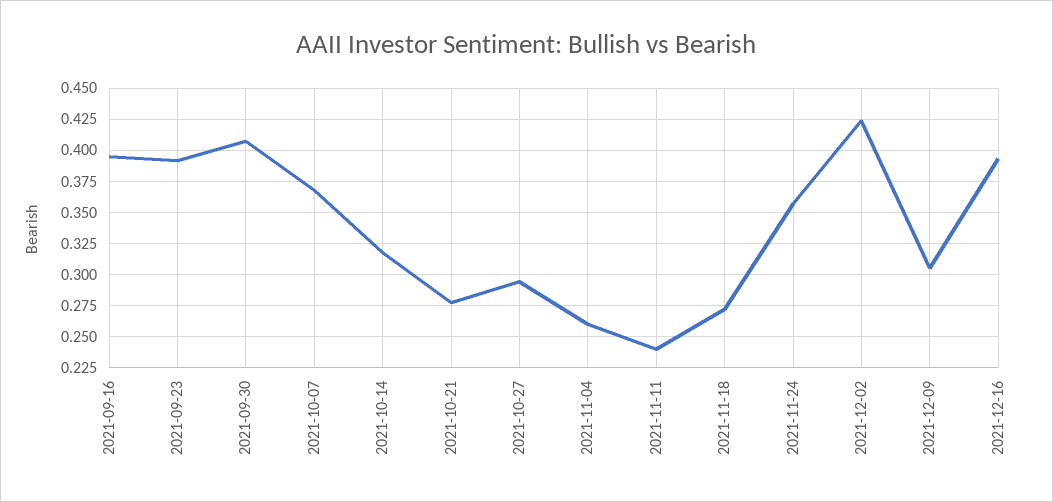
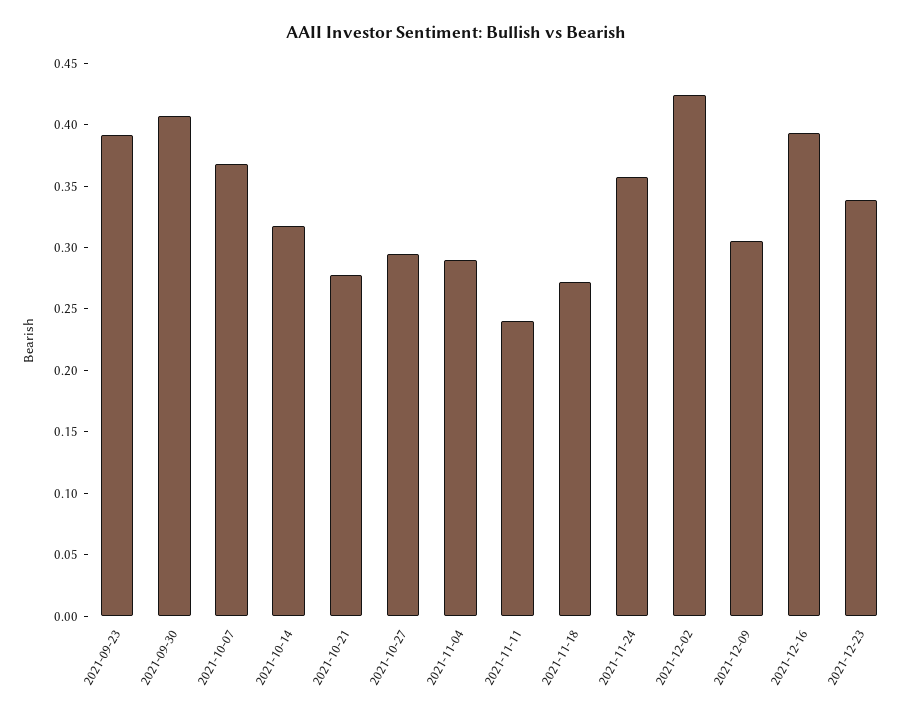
2021-09-16: 0.395 -> none
2021-11-04: 0.26 -> 0.29
2021-12-23: none -> 0.34

